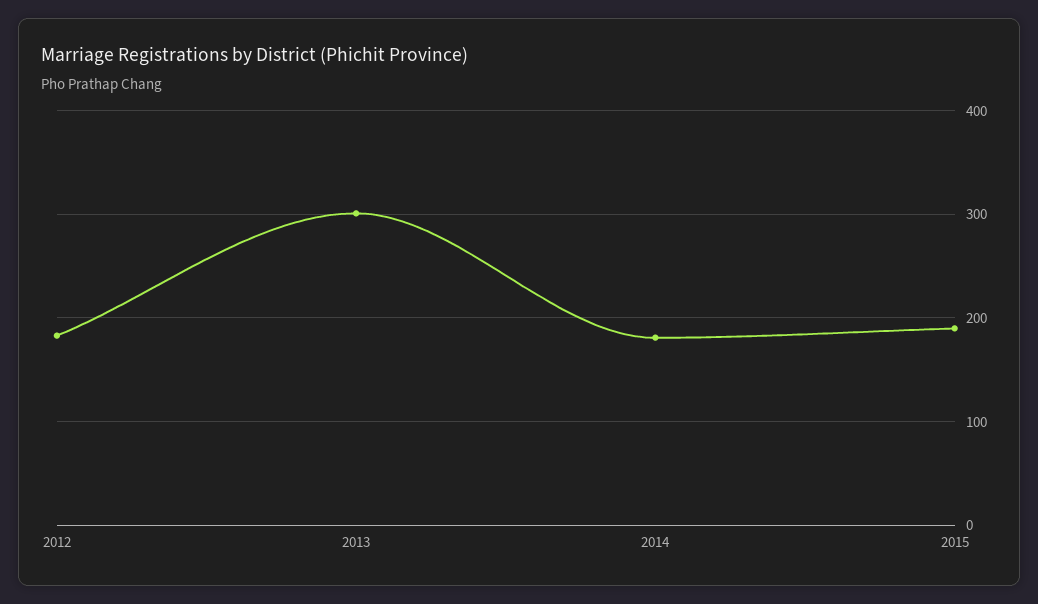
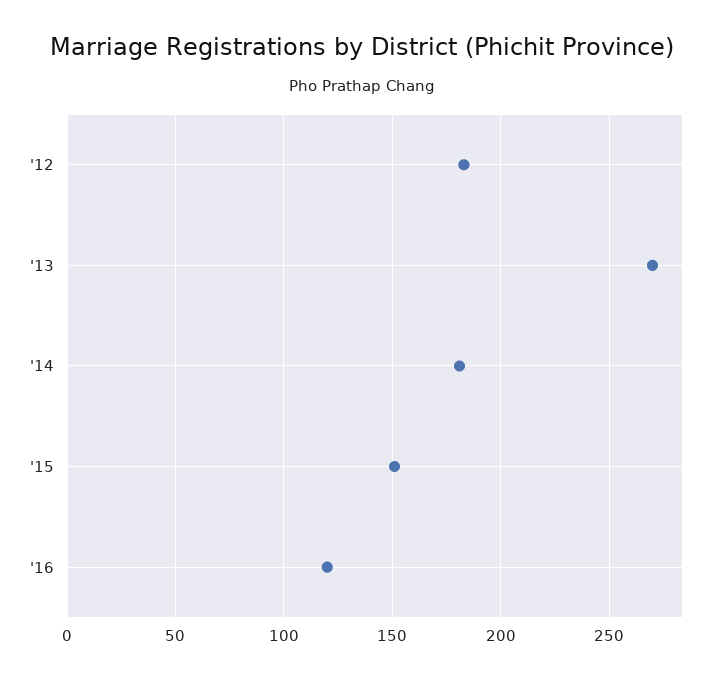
2013: 300 -> 270
2015: 190 -> 150
'16: none -> 120

